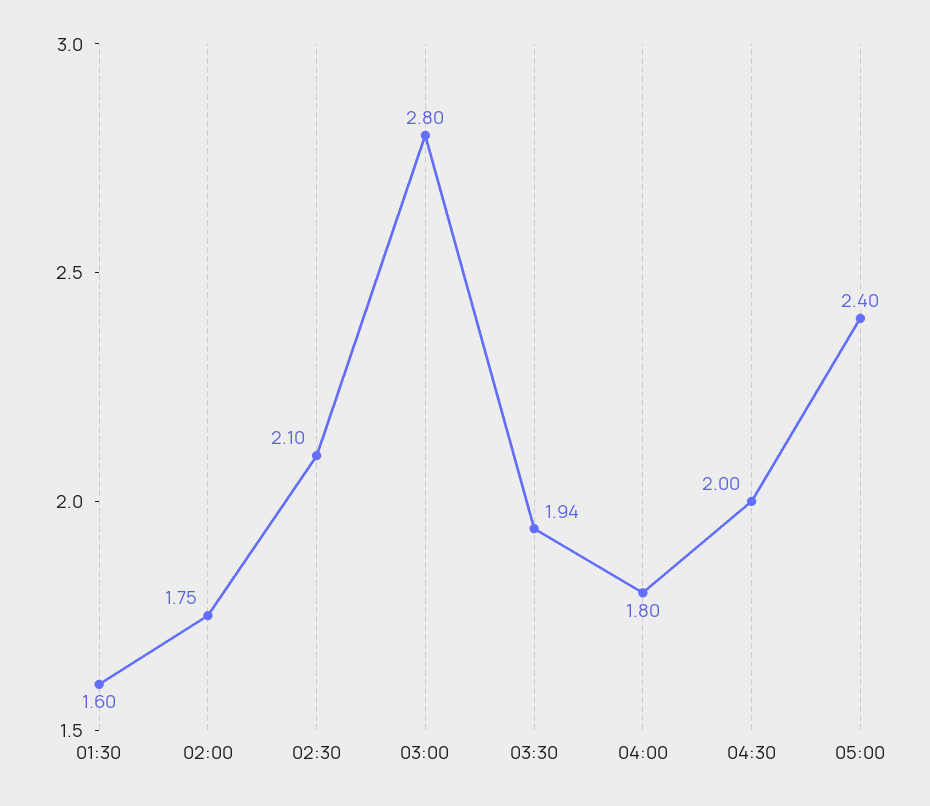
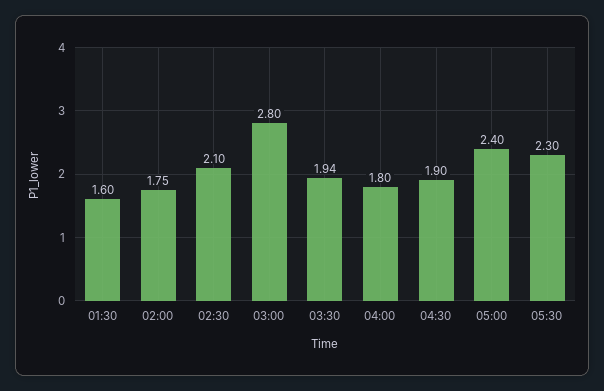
04:30: 2 -> 1.9
05:30: none -> 2.3

